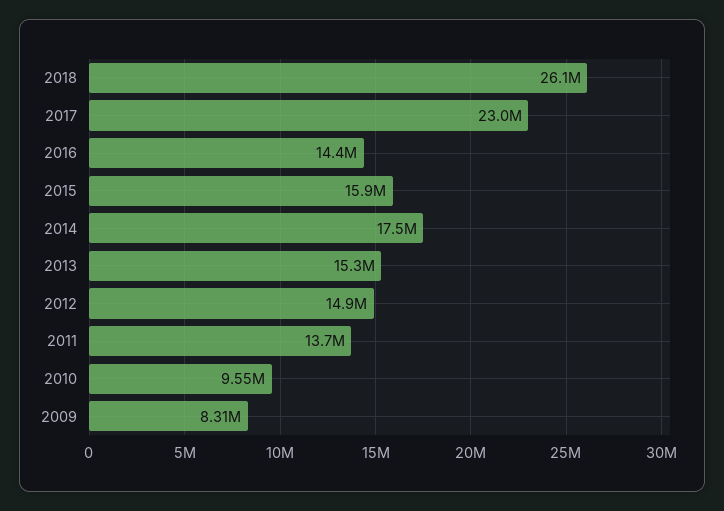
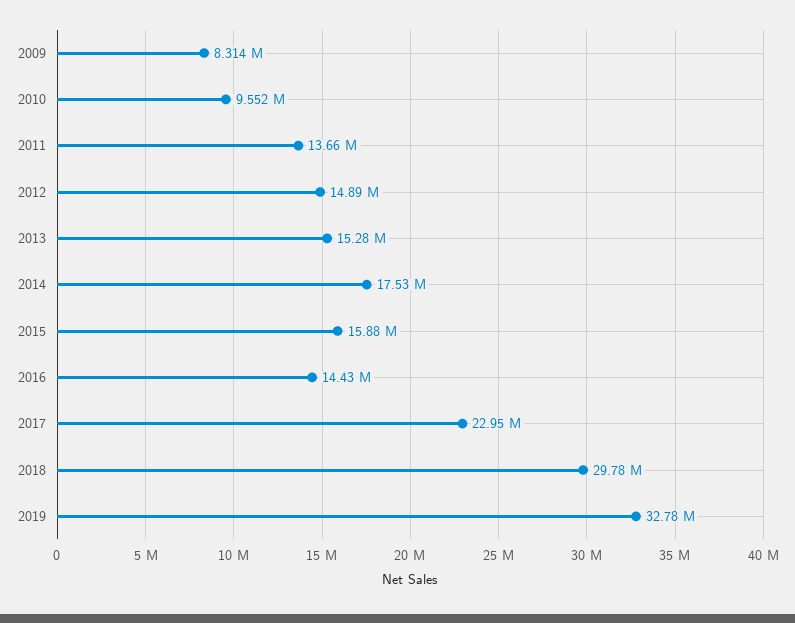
2018: 26100000 -> 29780000
2019: none -> 32780000

